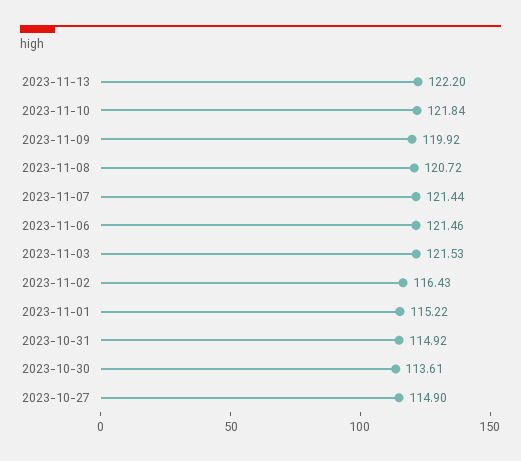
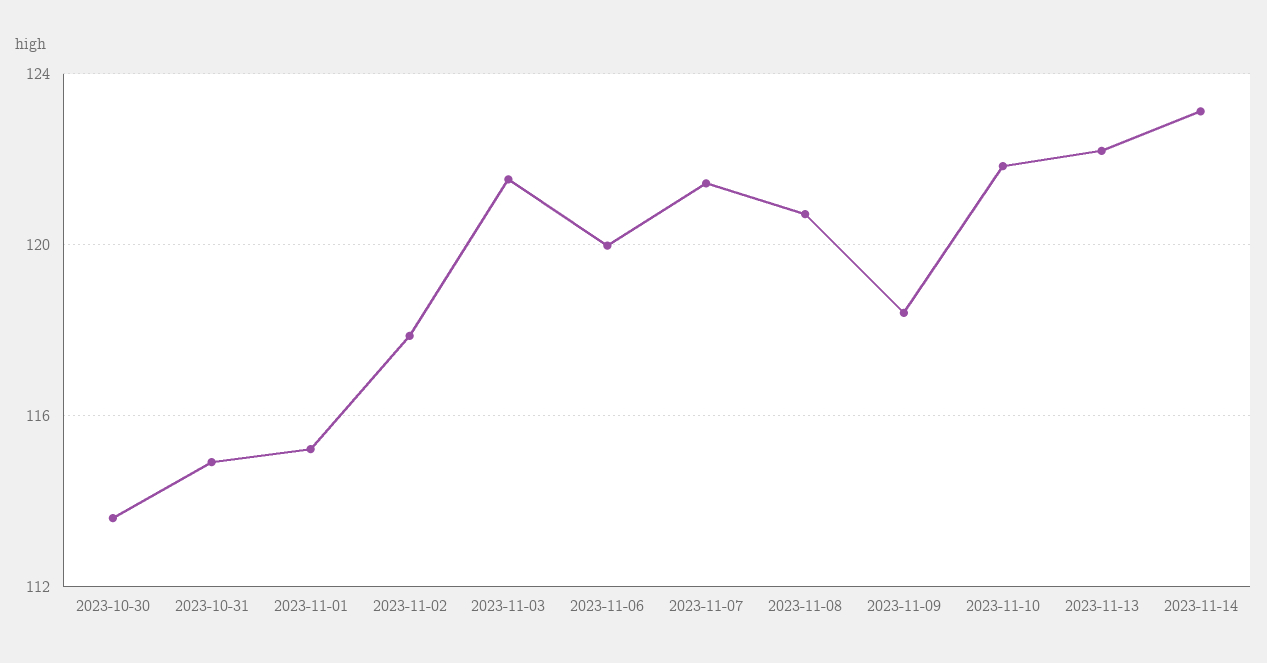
2023-11-09: 119.92 -> 118.5
2023-11-06: 121.46 -> 120
2023-11-02: 116.43 -> 118
2023-10-27: 114.9 -> none
2023-11-14: none -> 123

